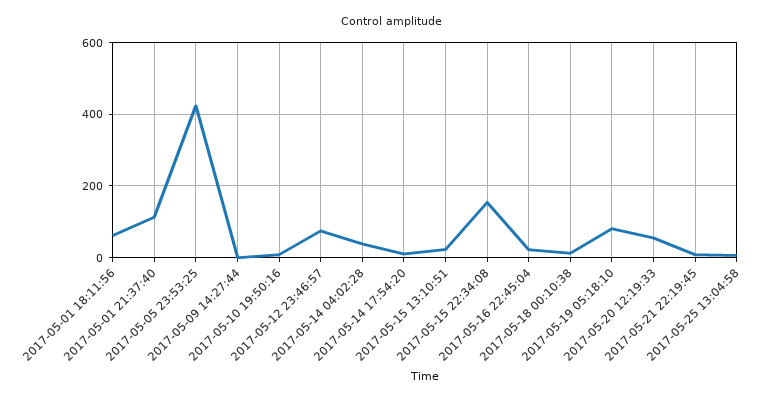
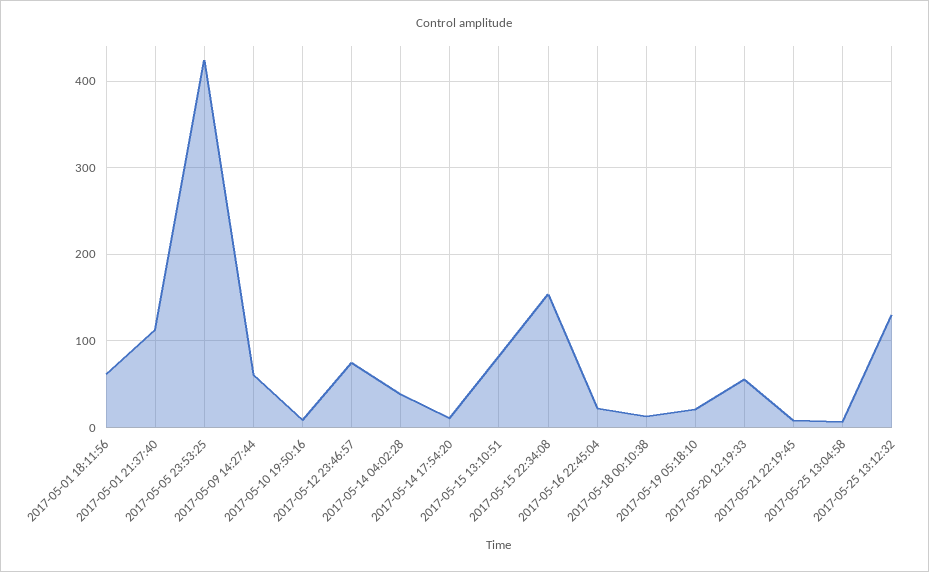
2017-05-09 14:27:44: 0 -> 60
2017-05-15 13:10:51: 20 -> 80
2017-05-19 05:18:10: 80 -> 20
2017-05-25 13:12:32: none -> 130

